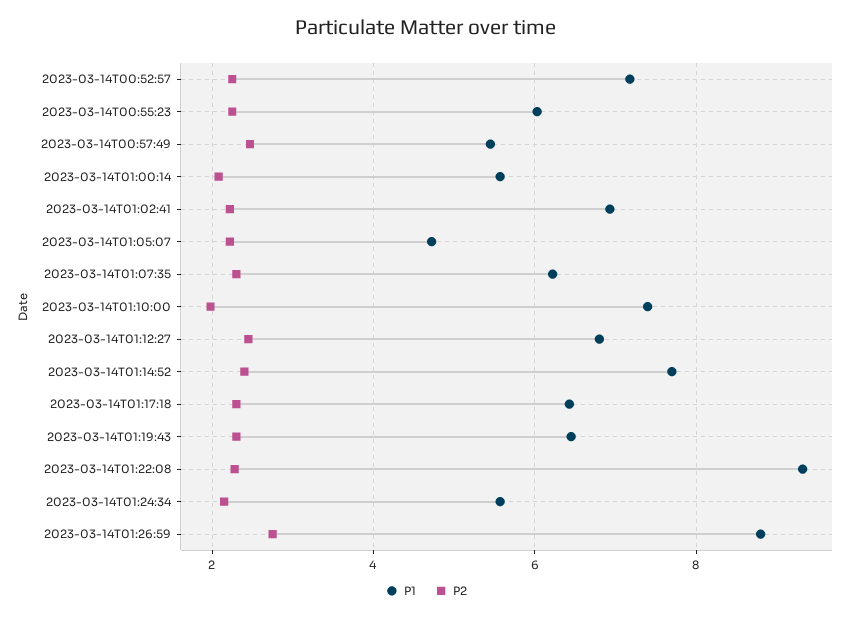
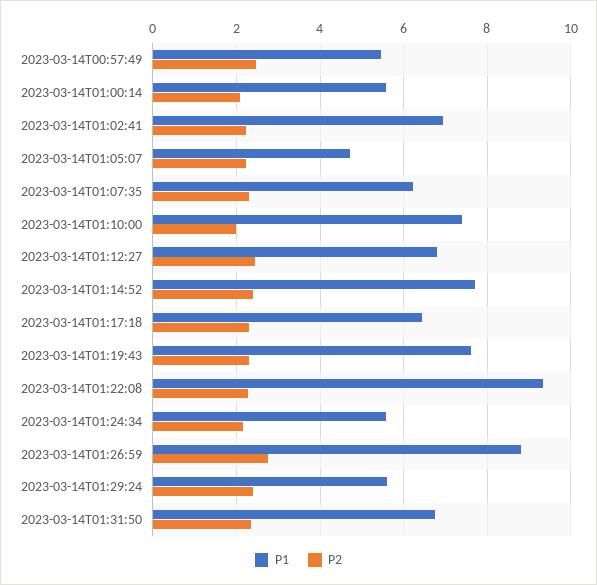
P1, 2023-03-14T00:52:57: 7.2 -> none
P2, 2023-03-14T00:52:57: 2.2 -> none
P1, 2023-03-14T00:55:23: 6 -> none
P2, 2023-03-14T00:55:23: 2.2 -> none
P1, 2023-03-14T01:19:43: 6.4 -> 7.6
P1, 2023-03-14T01:29:24: none -> 5.6
P2, 2023-03-14T01:29:24: none -> 2.4
P1, 2023-03-14T01:31:50: none -> 6.8
P2, 2023-03-14T01:31:50: none -> 2.4

